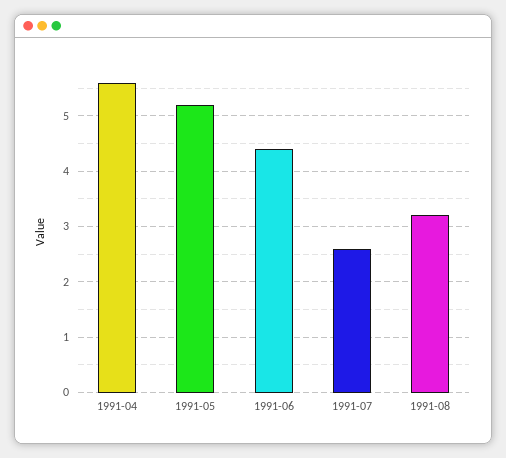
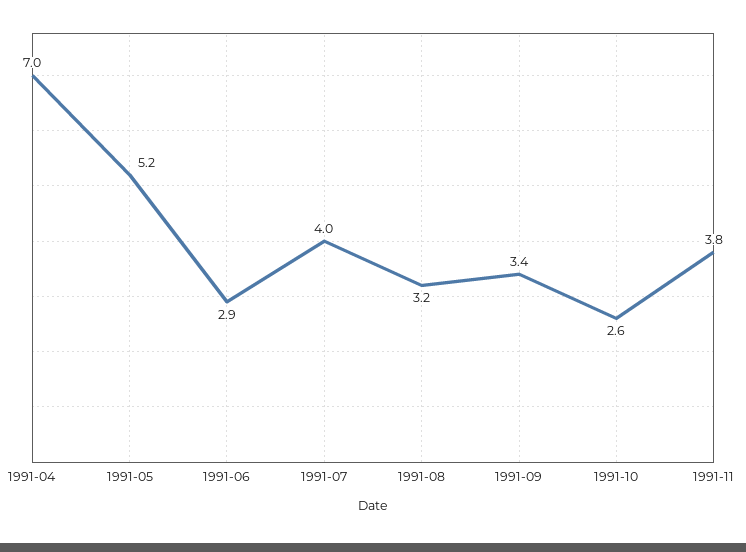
1991-04: 5.5 -> 7
1991-06: 4.5 -> 2.9
1991-07: 2.5 -> 4
1991-09: none -> 3.4
1991-10: none -> 2.6
1991-11: none -> 3.8

